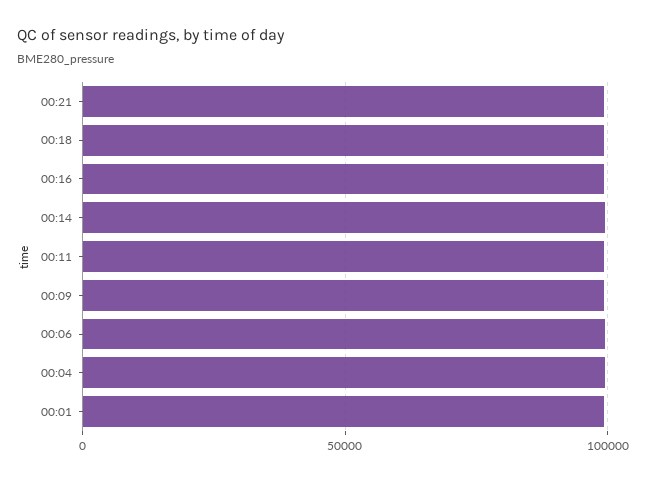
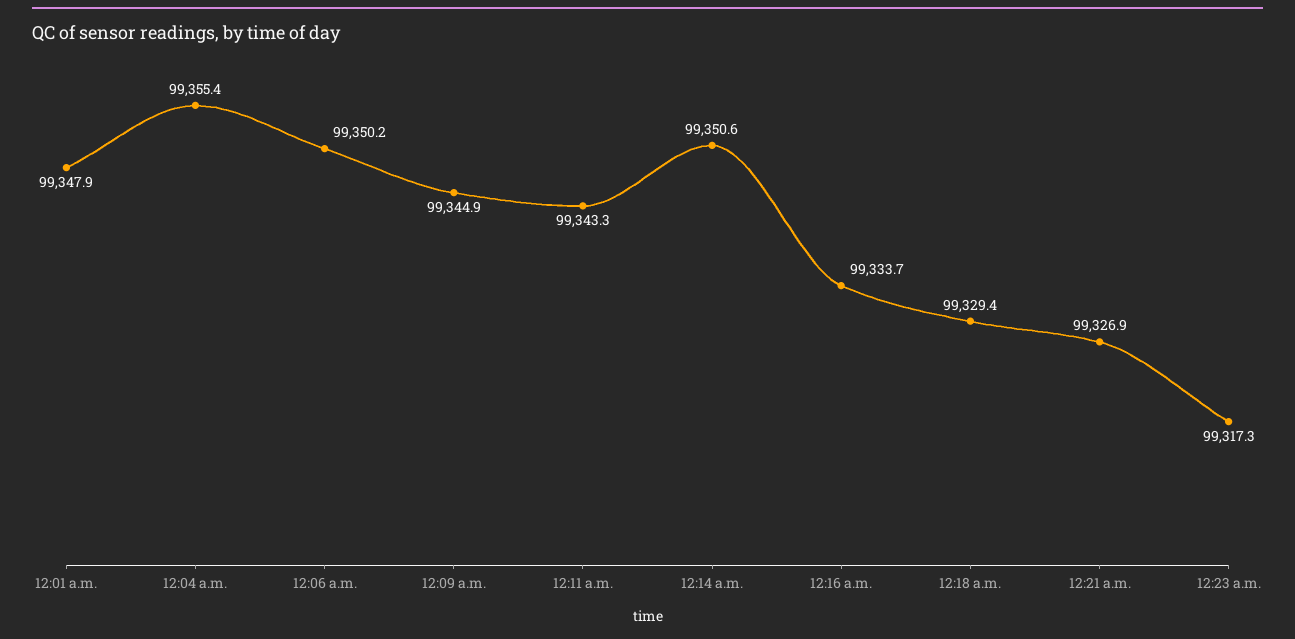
12:23 a.m.: none -> 99317.3

